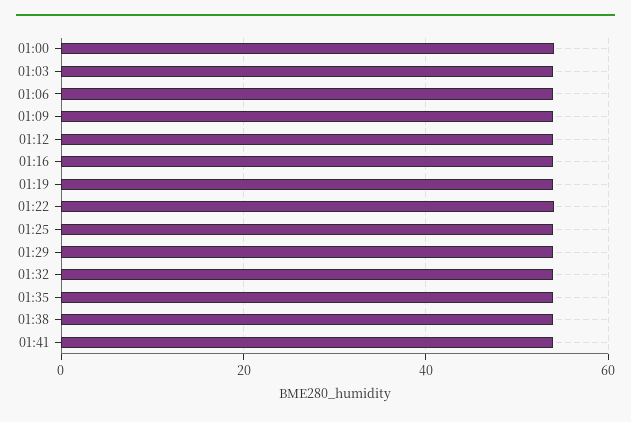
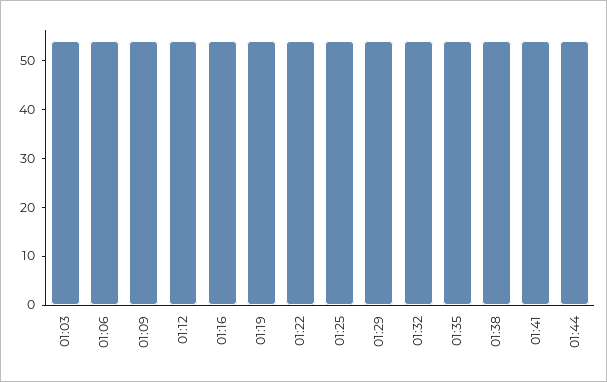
01:00: 54 -> none
01:44: none -> 54

